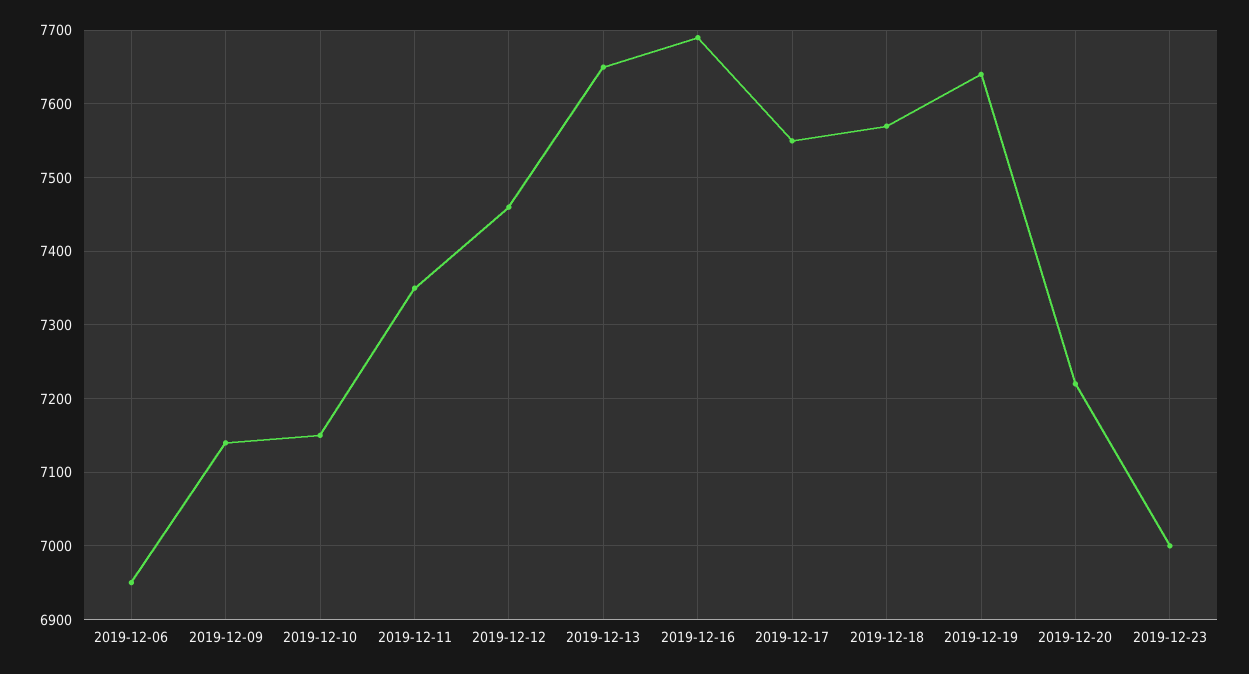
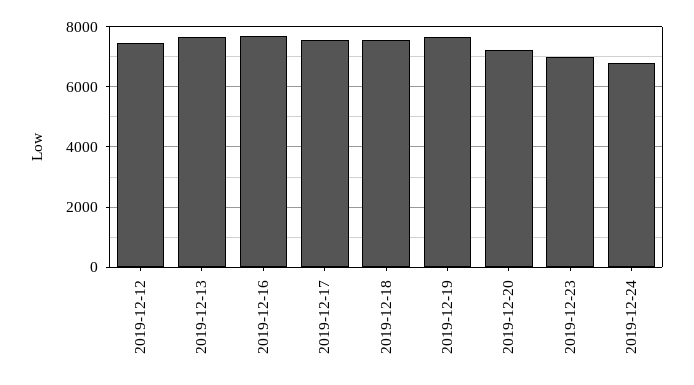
2019-12-06: 6950 -> none
2019-12-09: 7140 -> none
2019-12-10: 7150 -> none
2019-12-11: 7350 -> none
2019-12-24: none -> 6800

